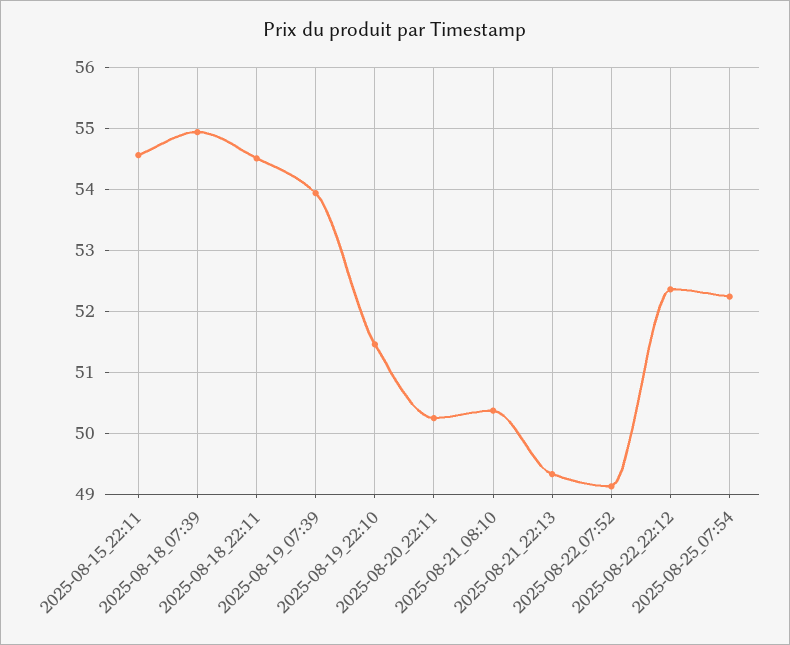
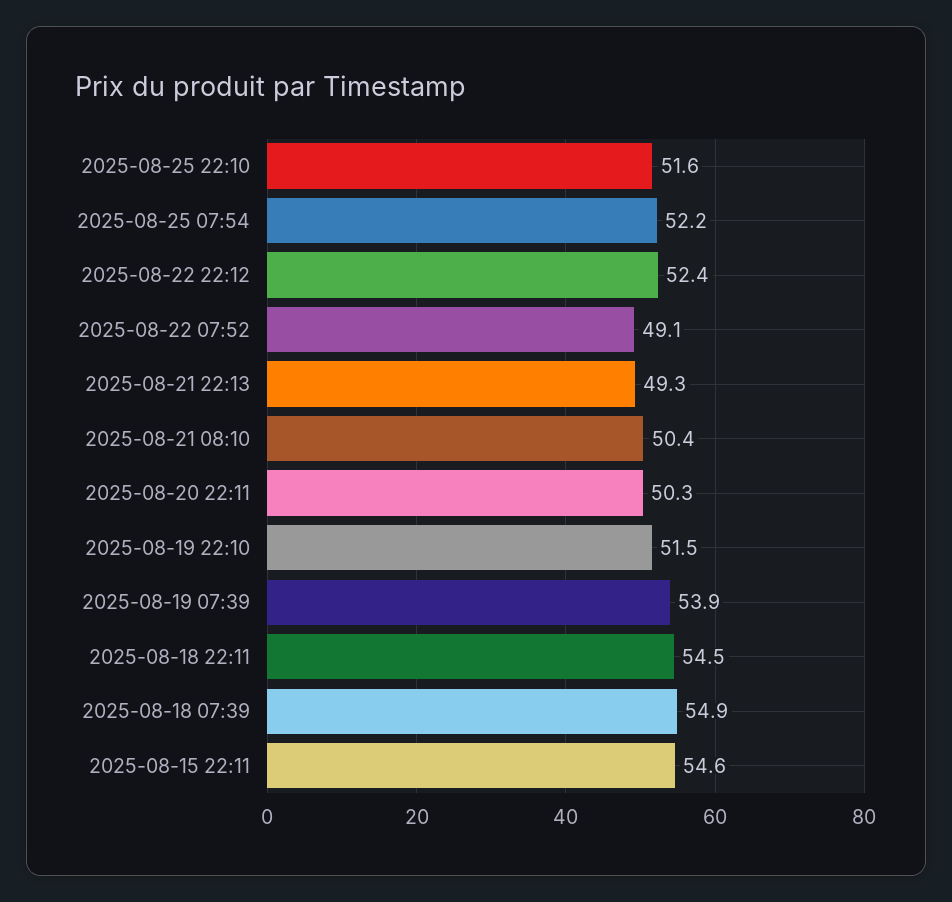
2025-08-25 22:10: none -> 51.6

